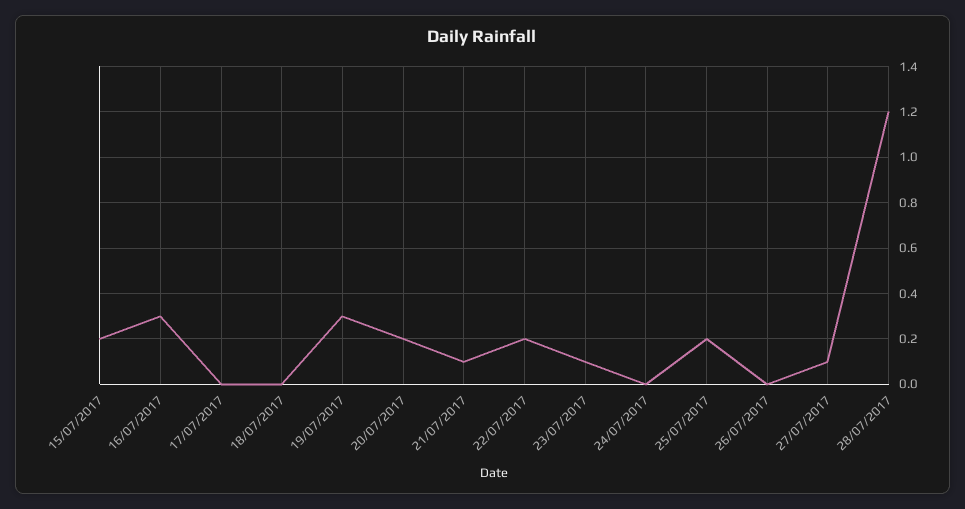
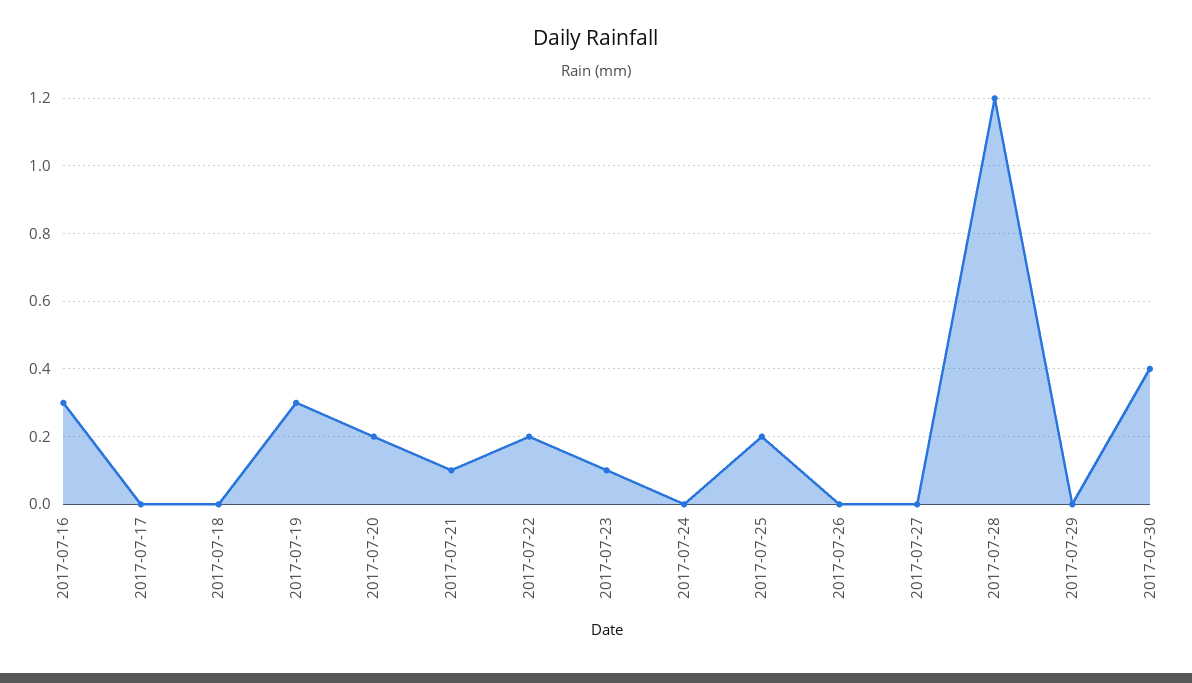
15/07/2017: 0.2 -> none
27/07/2017: 0.1 -> 0
2017-07-29: none -> 0
2017-07-30: none -> 0.4

